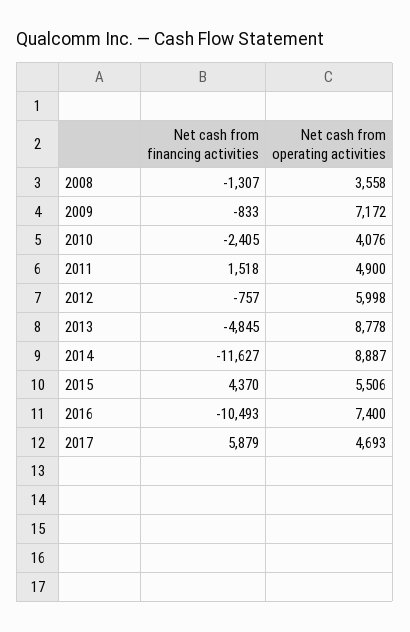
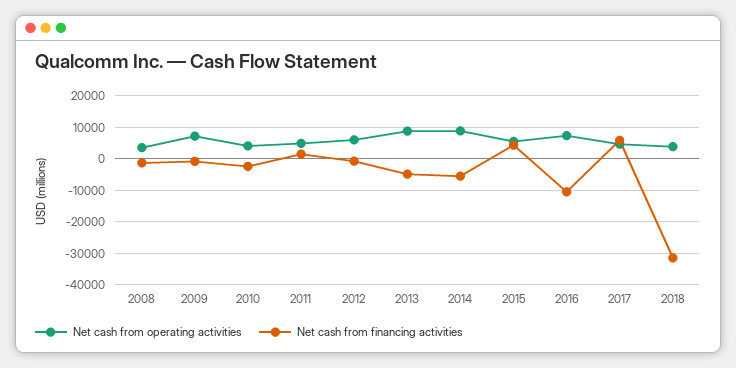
Net cash from financing activities, 2014: -11627 -> -6000
Net cash from operating activities, 2018: none -> 4000
Net cash from financing activities, 2018: none -> -32000

